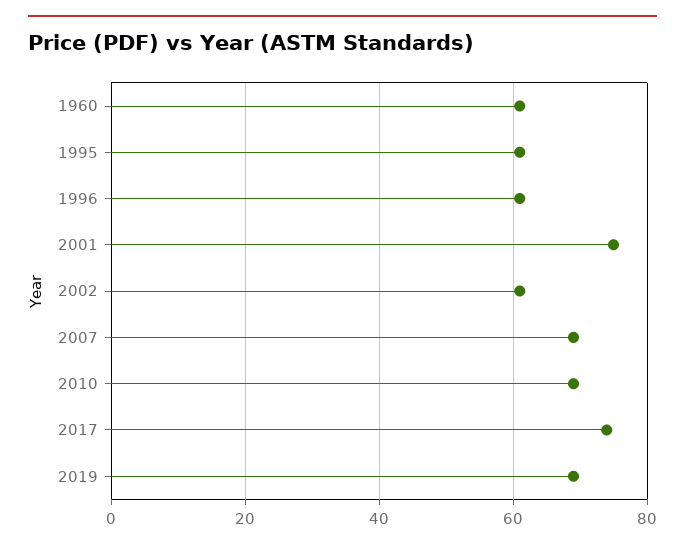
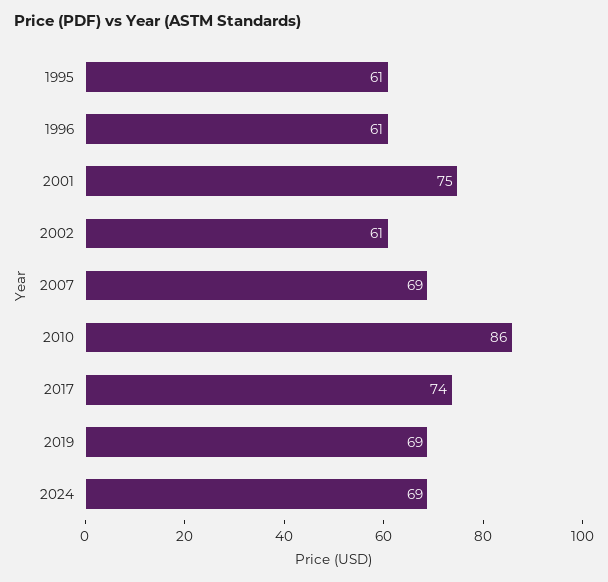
1960: 60 -> none
2010: 70 -> 86
2024: none -> 69

